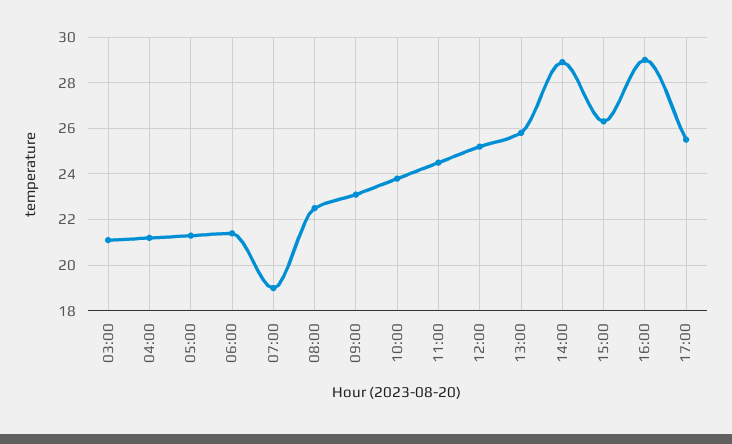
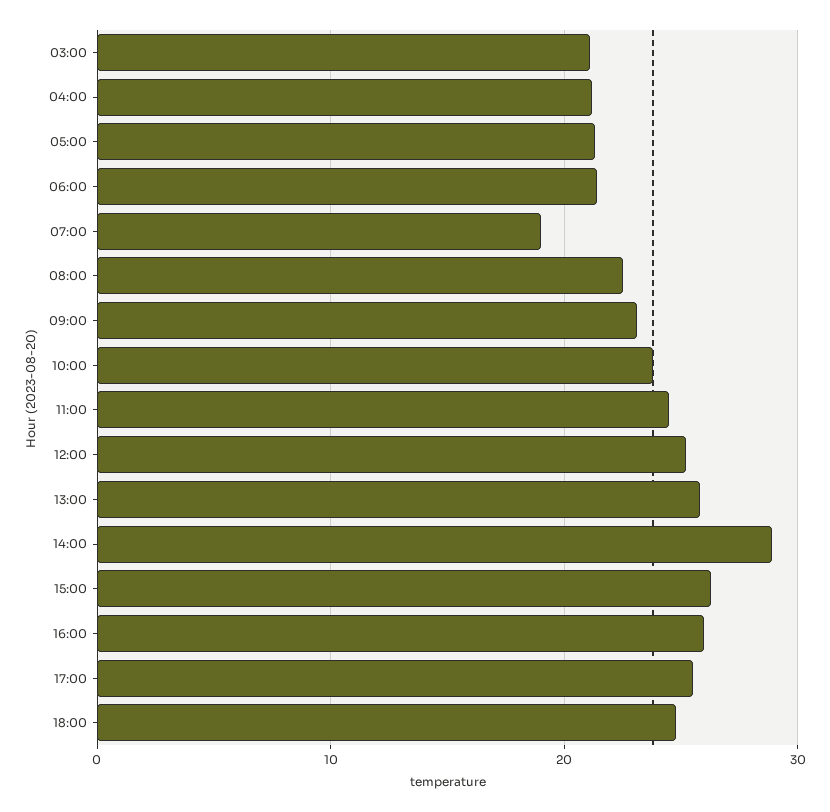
16:00: 29 -> 26
18:00: none -> 25

